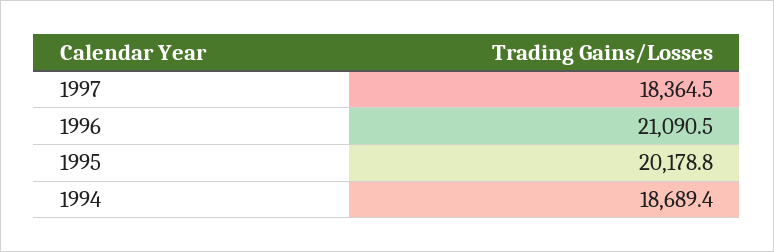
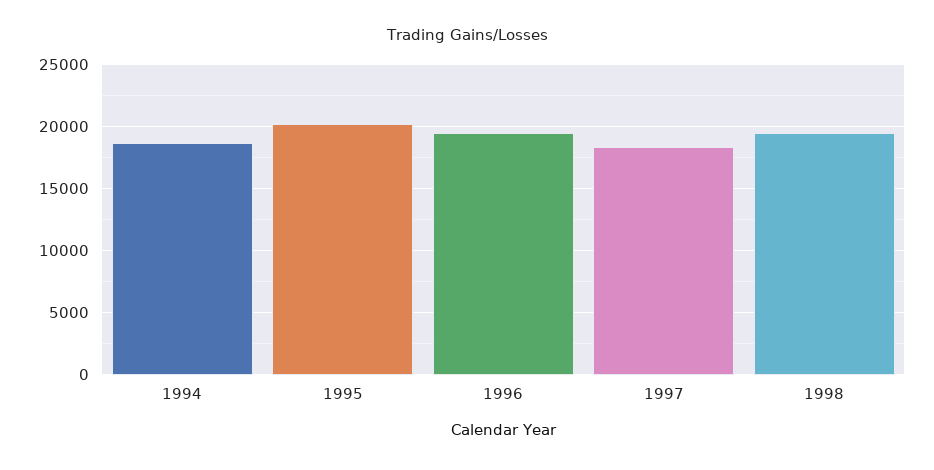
1996: 21090.5 -> 19500
1998: none -> 19500

